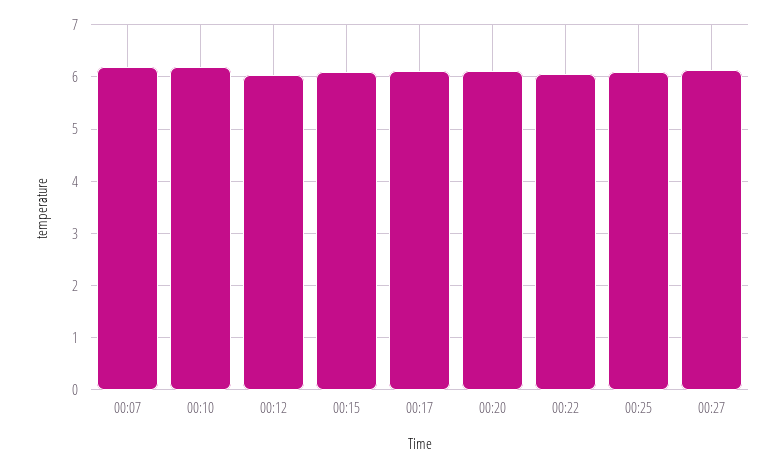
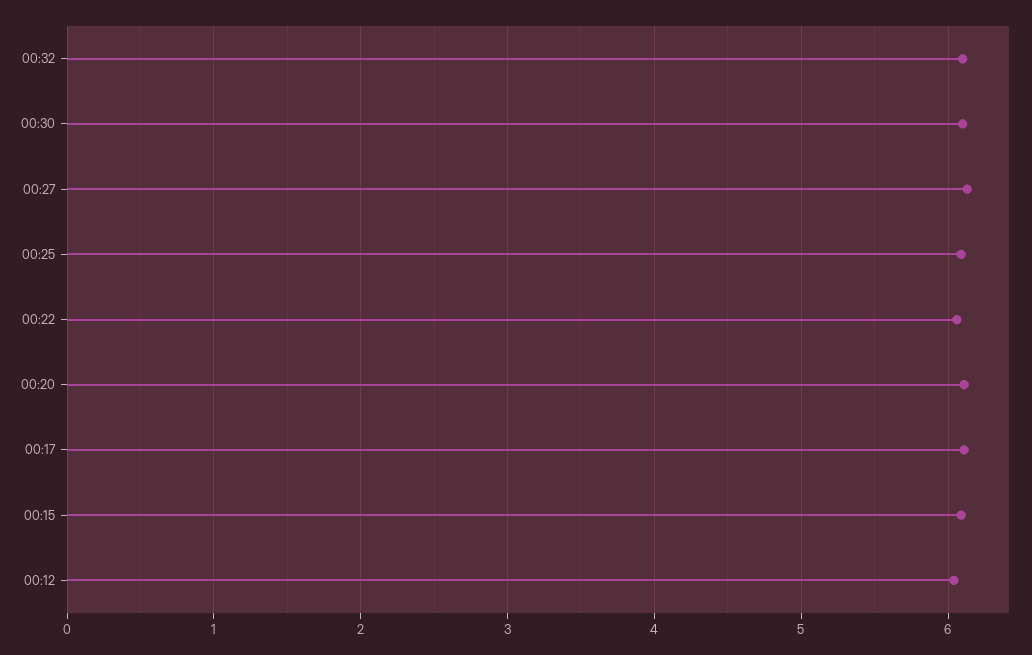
00:07: 6.2 -> none
00:10: 6.2 -> none
00:32: none -> 6.1
00:30: none -> 6.1

